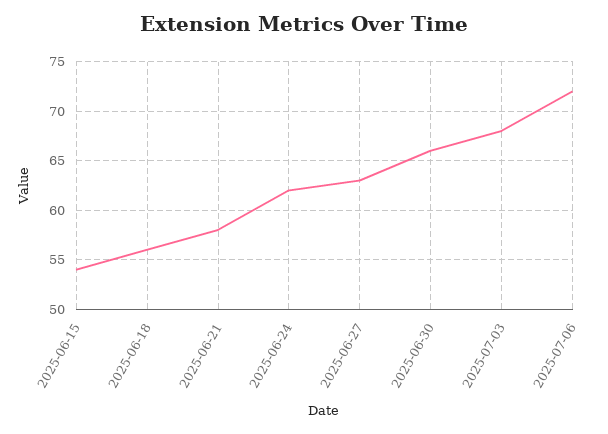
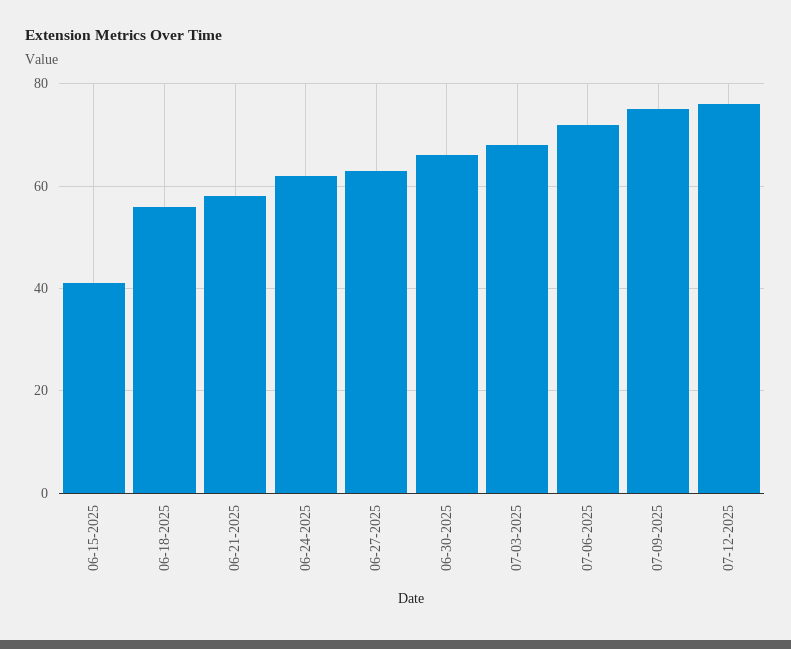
2025-06-15: 54 -> 40
07-09-2025: none -> 75
07-12-2025: none -> 75

